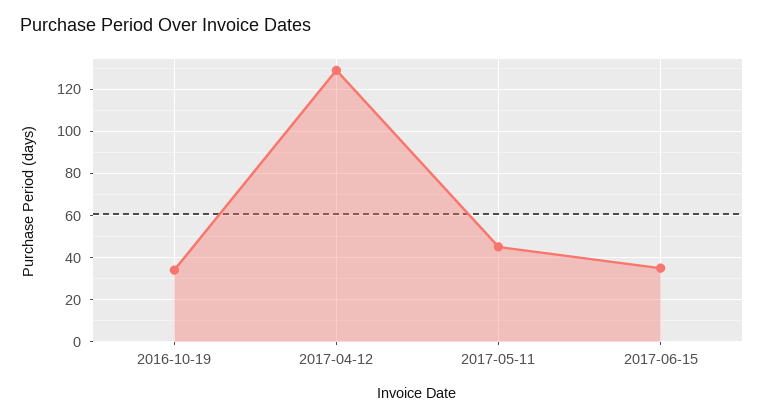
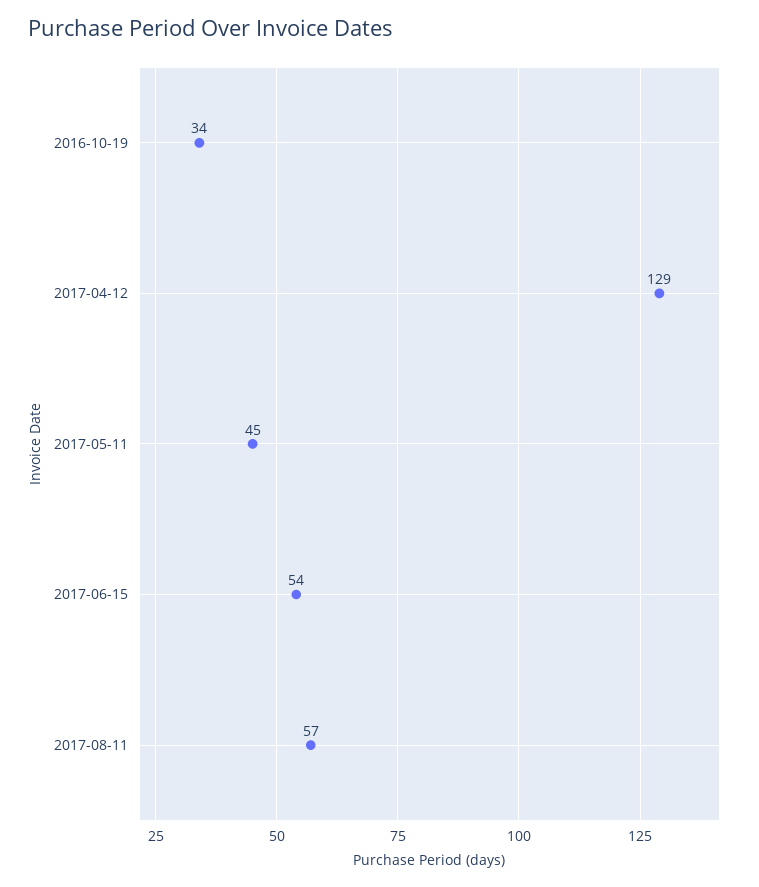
2017-06-15: 35 -> 54
2017-08-11: none -> 57

